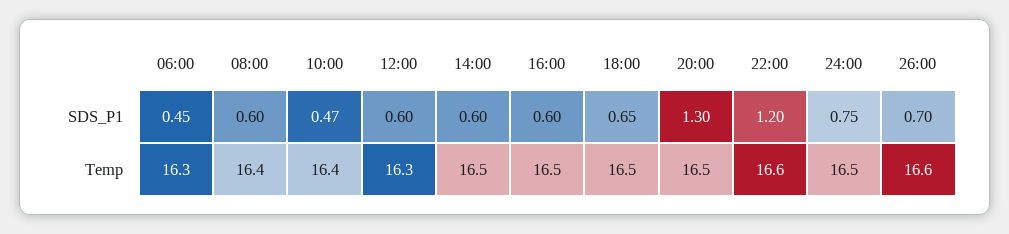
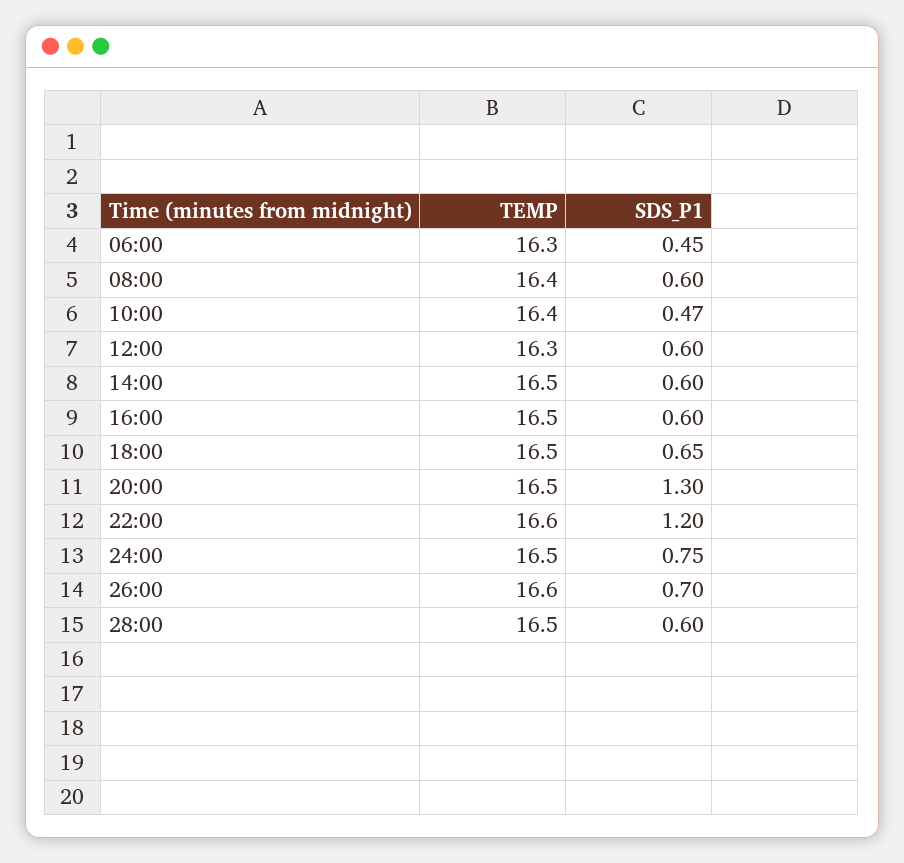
28:00, Temp: none -> 16.5
28:00, SDS_P1: none -> 0.6

